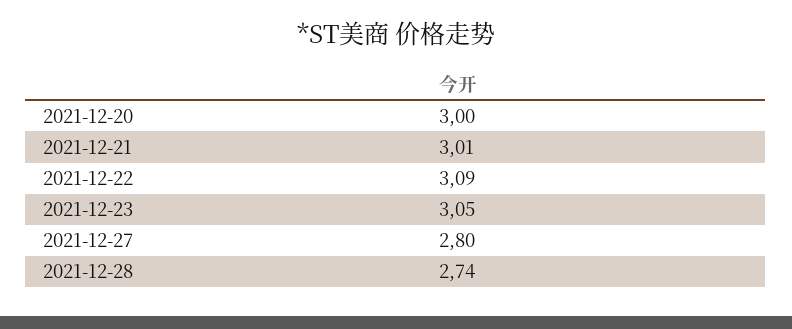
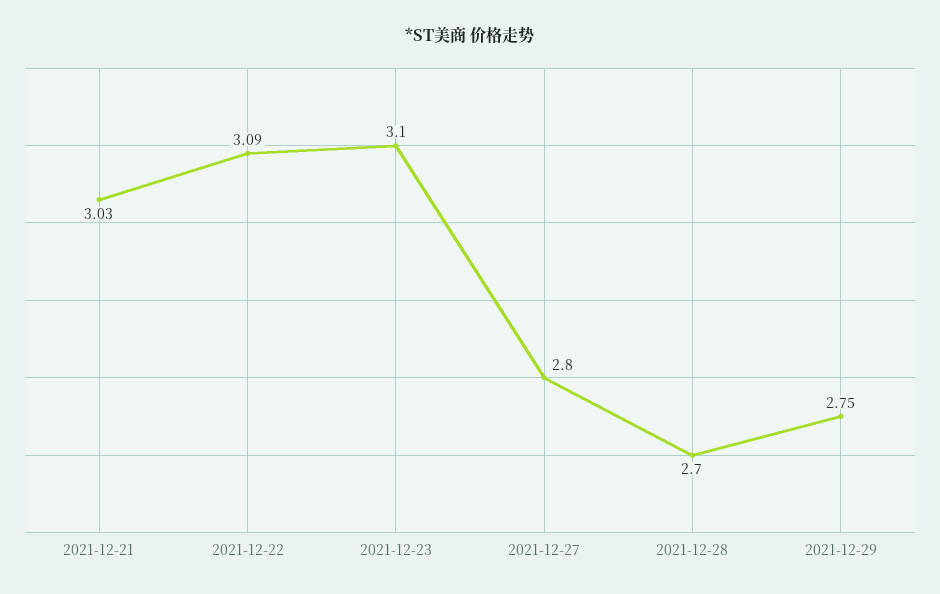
2021-12-20: 3 -> none
2021-12-21: 3.01 -> 3.03
2021-12-23: 3.05 -> 3.1
2021-12-28: 2.74 -> 2.7
2021-12-29: none -> 2.75

